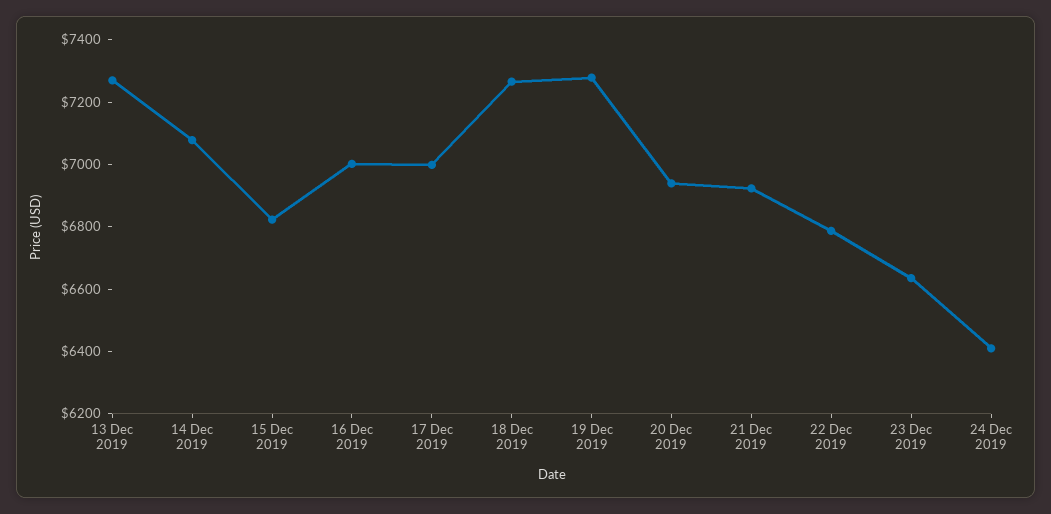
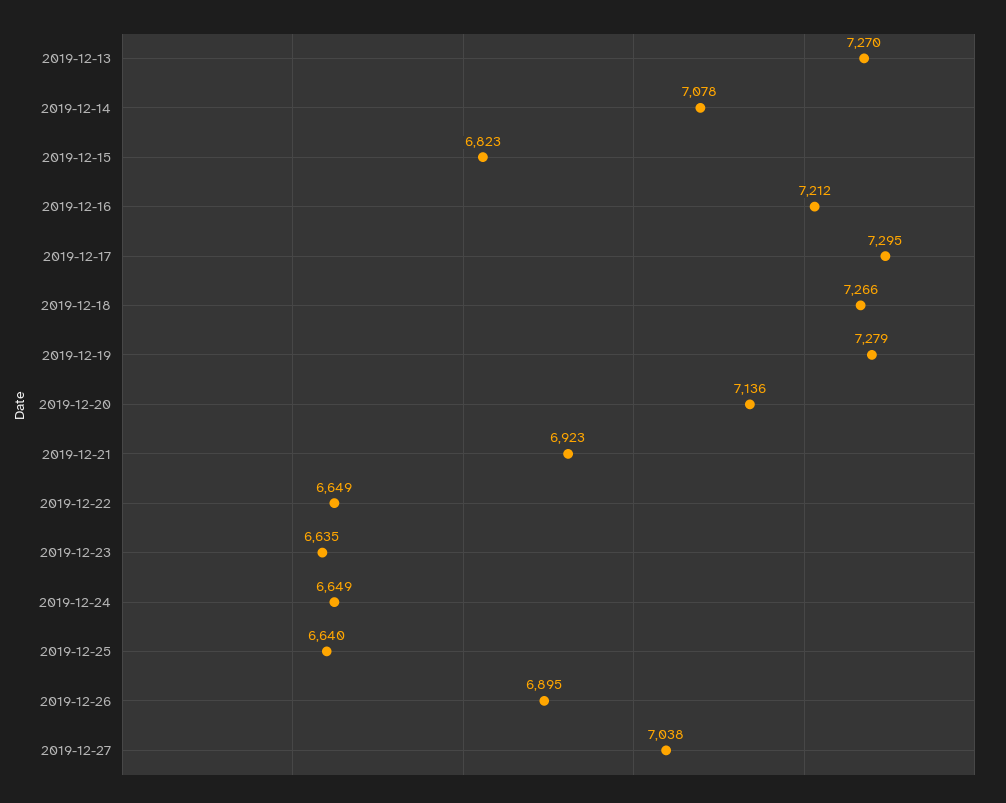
16 Dec 2019: 7000 -> 7212
17 Dec 2019: 7000 -> 7295
20 Dec 2019: 6950 -> 7136
22 Dec 2019: 6800 -> 6649
24 Dec 2019: 6400 -> 6649
2019-12-25: none -> 6640
2019-12-26: none -> 6895
2019-12-27: none -> 7038

